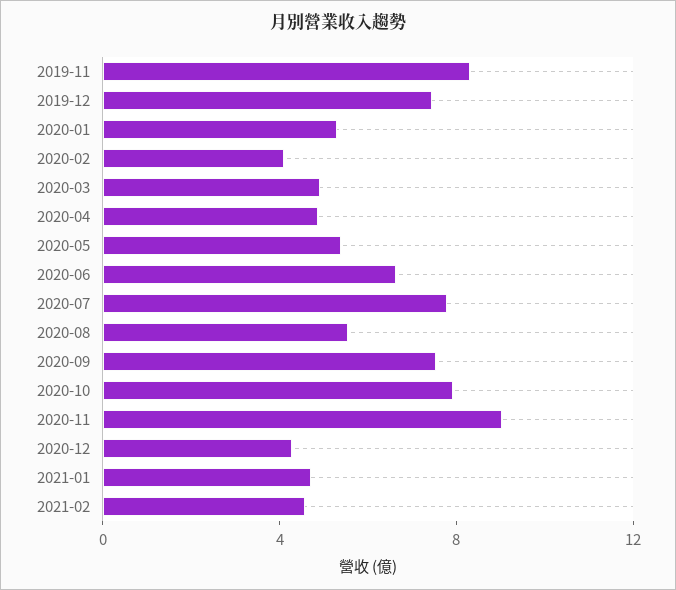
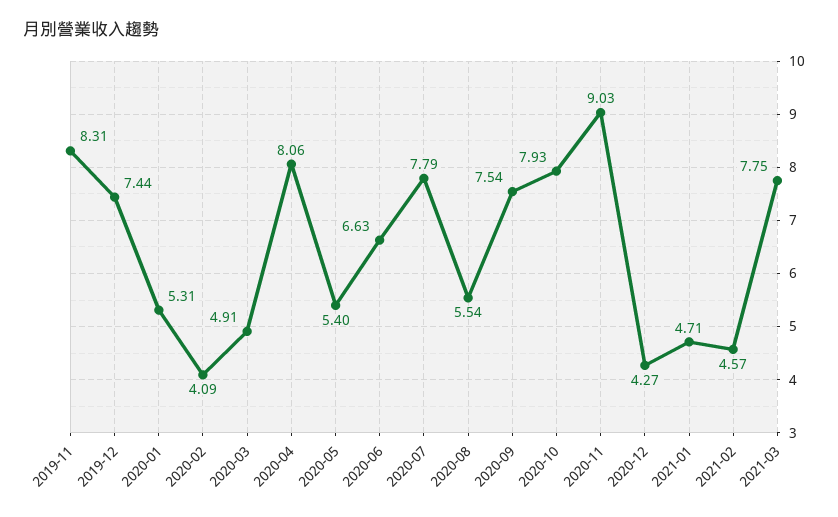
2020-04: 5 -> 8.06
2021-03: none -> 7.75

